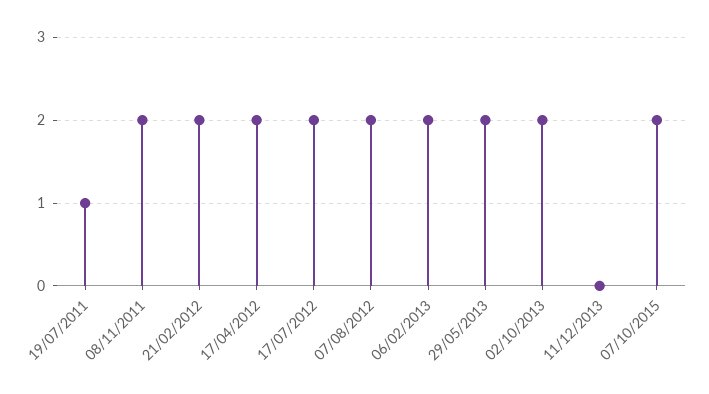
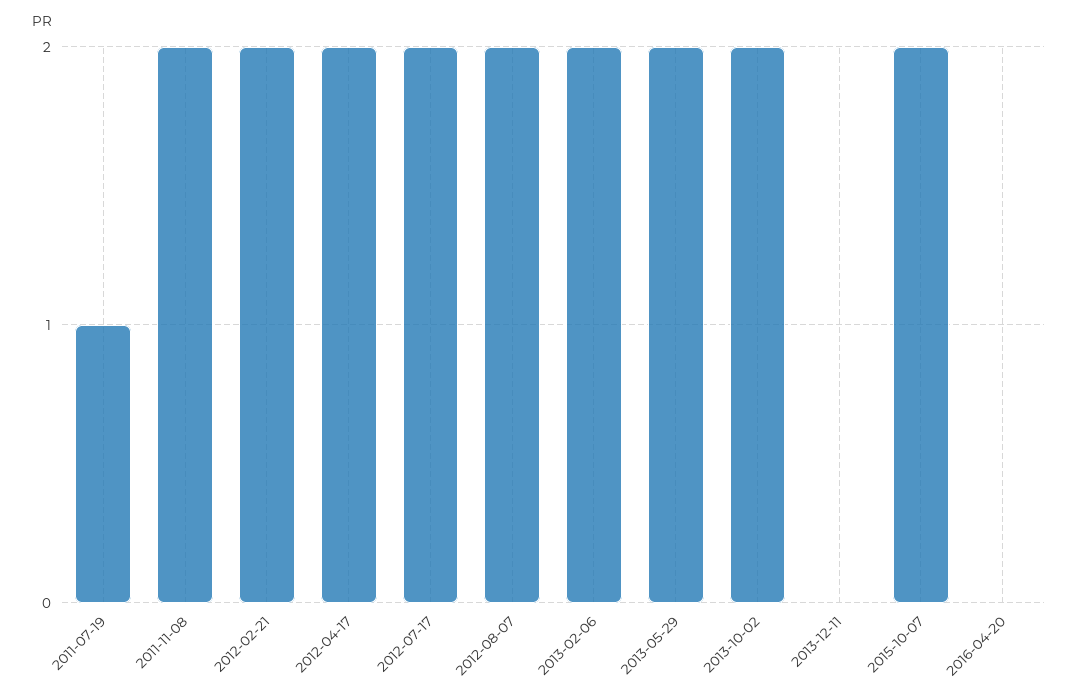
2016-04-20: none -> 0

